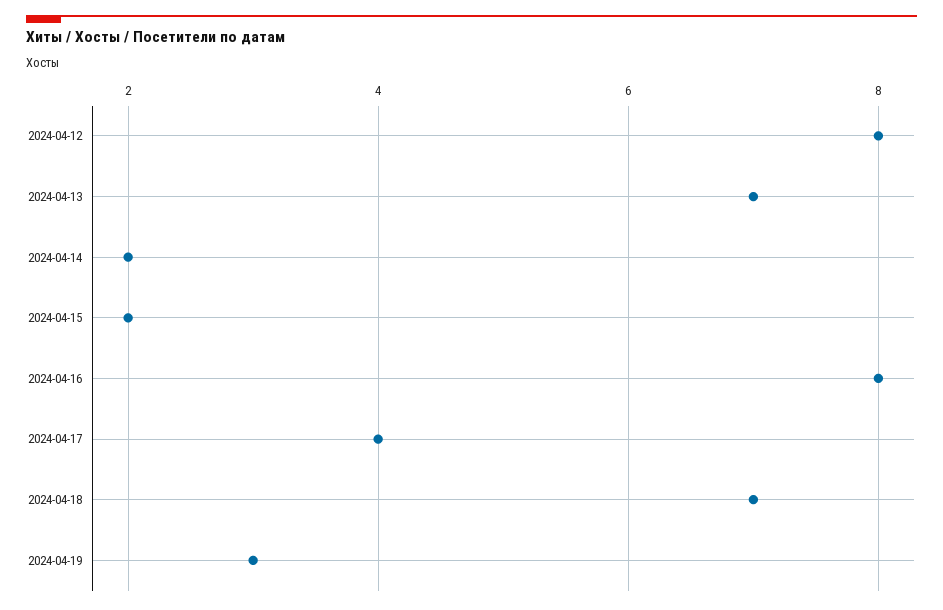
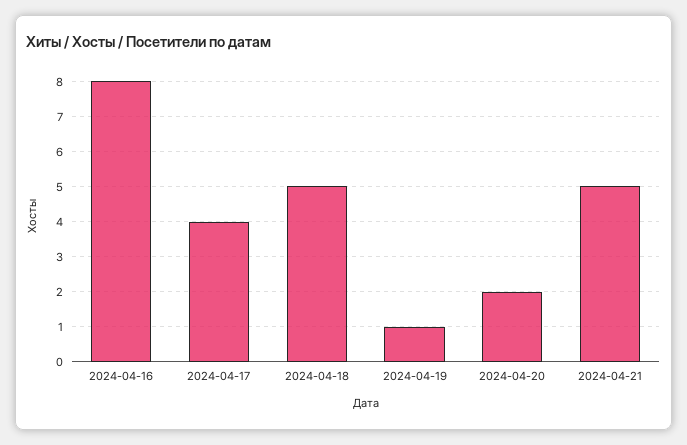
2024-04-12: 8 -> none
2024-04-13: 7 -> none
2024-04-14: 2 -> none
2024-04-15: 2 -> none
2024-04-18: 7 -> 5
2024-04-19: 3 -> 1
2024-04-20: none -> 2
2024-04-21: none -> 5

